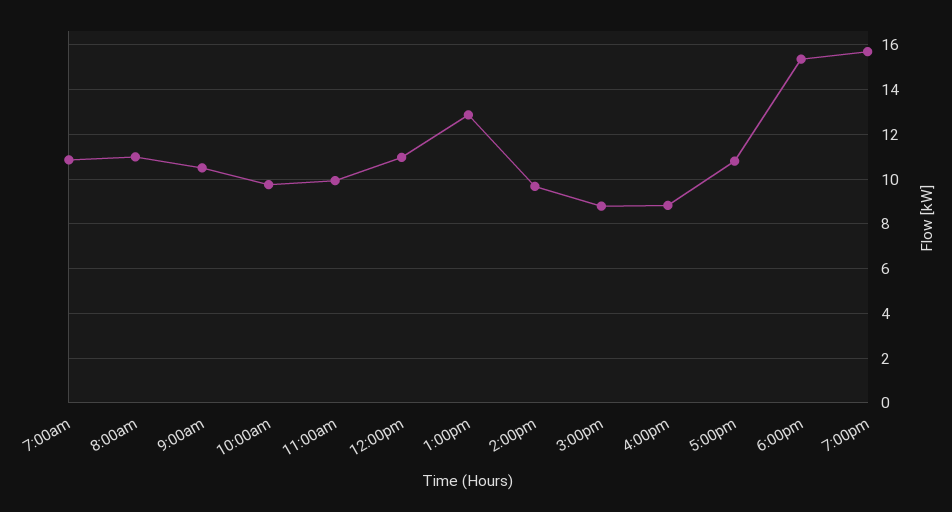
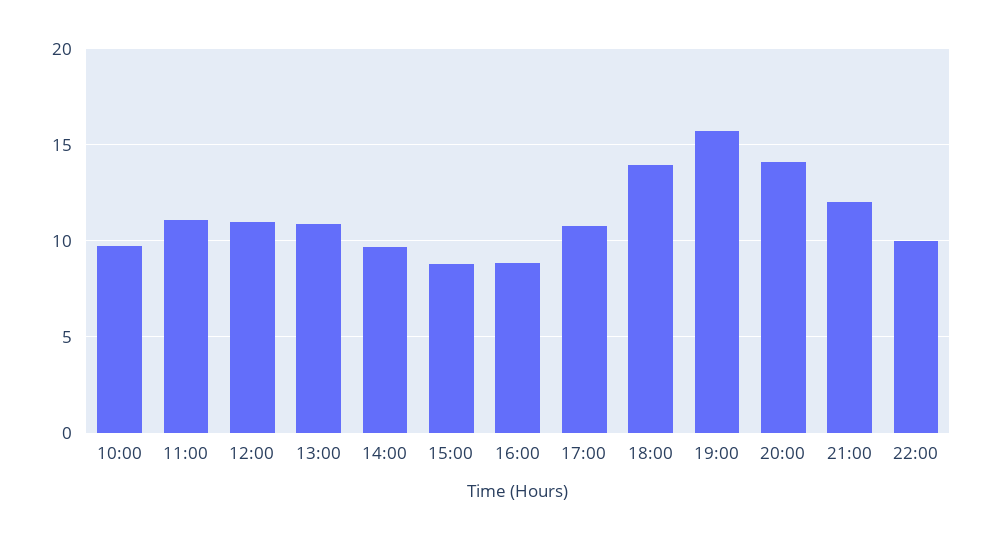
7:00am: 11 -> none
8:00am: 11 -> none
9:00am: 10.5 -> none
11:00am: 10 -> 11
1:00pm: 13 -> 11
6:00pm: 15.5 -> 14
20:00: none -> 14
21:00: none -> 12
22:00: none -> 10

